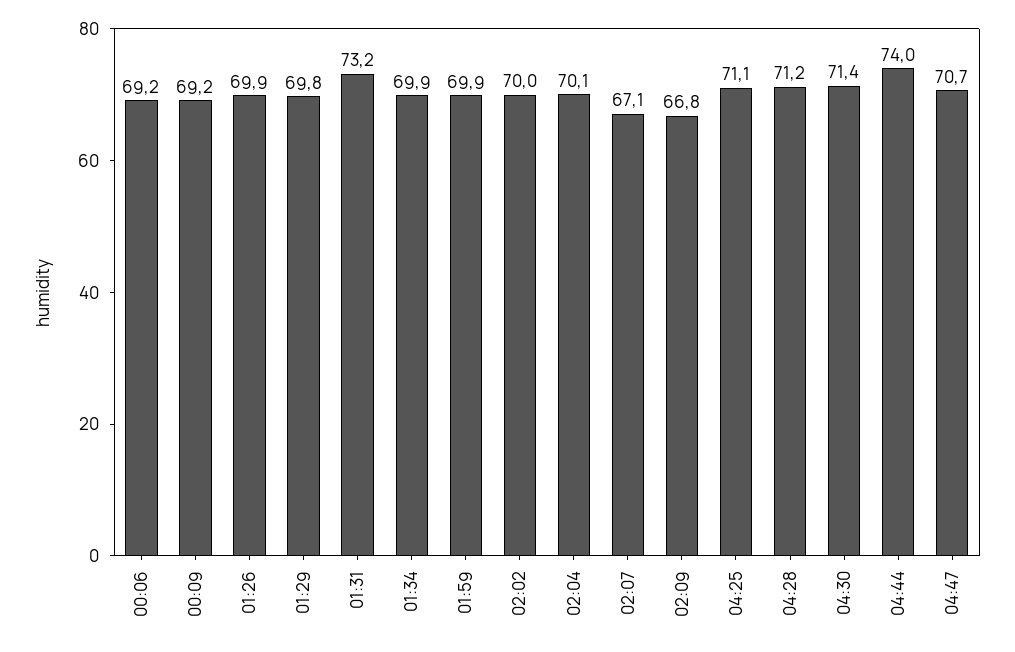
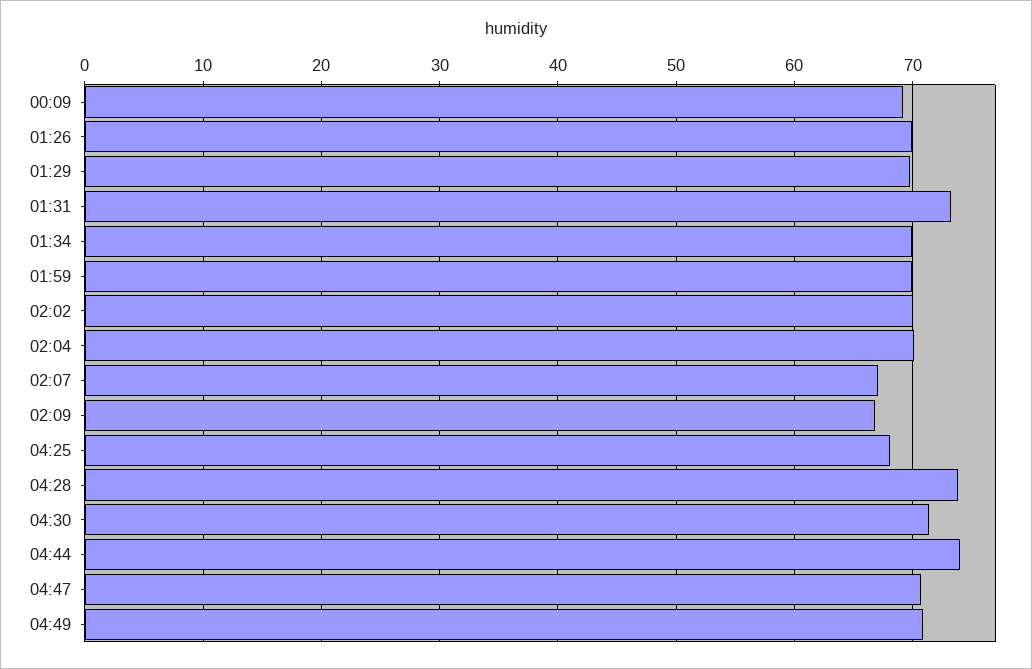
00:06: 69.2 -> none
04:25: 71.1 -> 68
04:28: 71.2 -> 74
04:49: none -> 71

